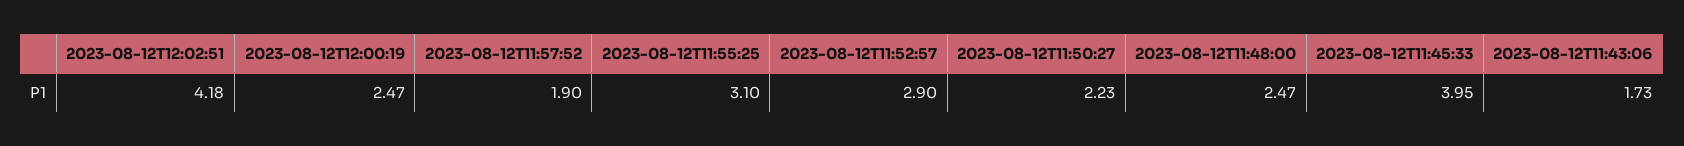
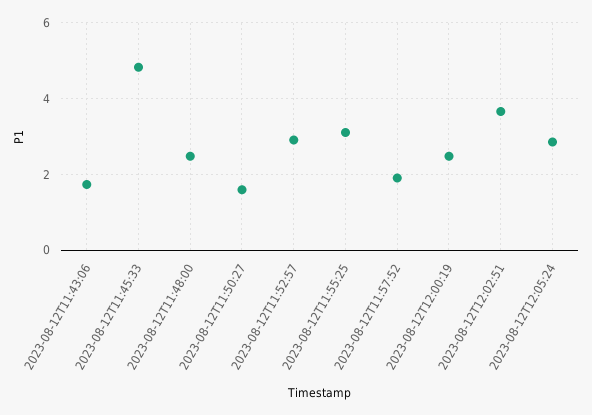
2023-08-12T12:02:51: 4.18 -> 3.6
2023-08-12T11:50:27: 2.23 -> 1.6
2023-08-12T11:45:33: 3.95 -> 4.8
2023-08-12T12:05:24: none -> 2.8

